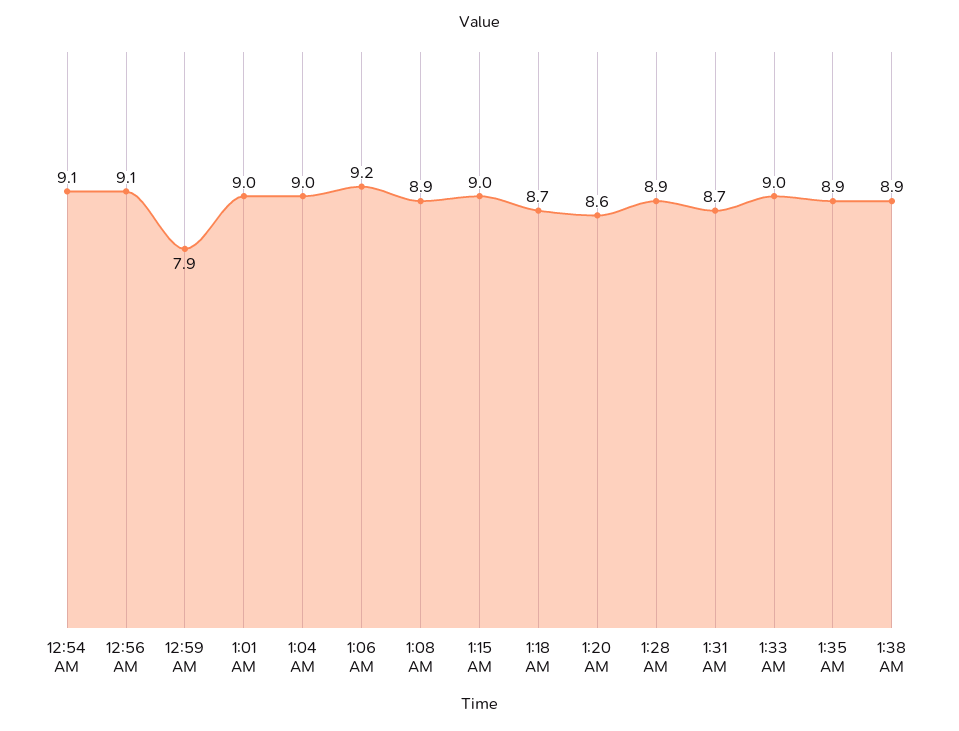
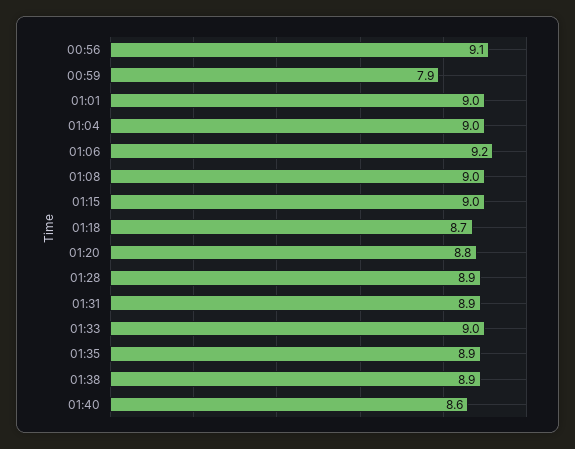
12:54 AM: 9.1 -> none
1:08 AM: 8.9 -> 9
1:20 AM: 8.6 -> 8.8
1:31 AM: 8.7 -> 8.9
01:40: none -> 8.6

